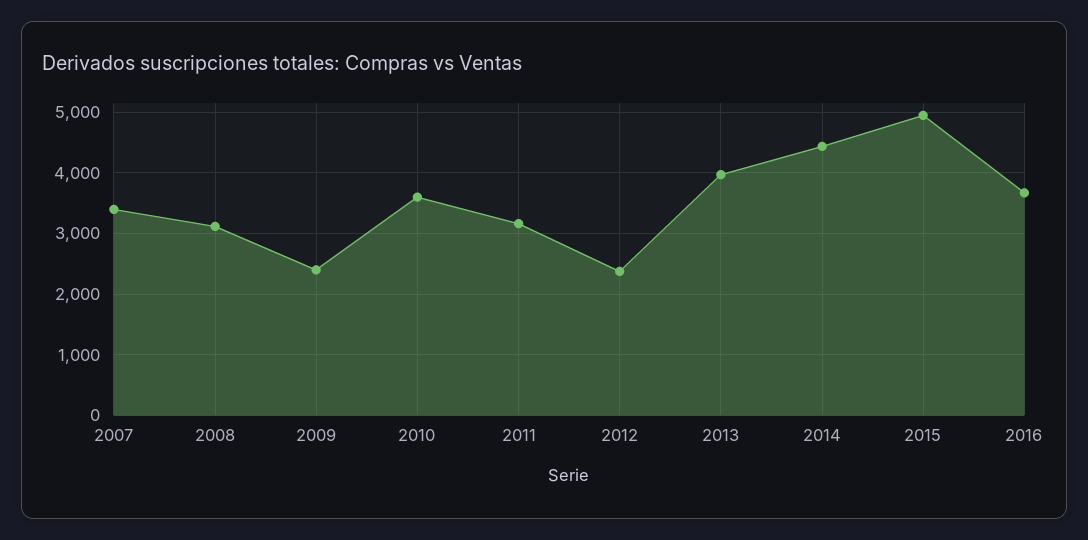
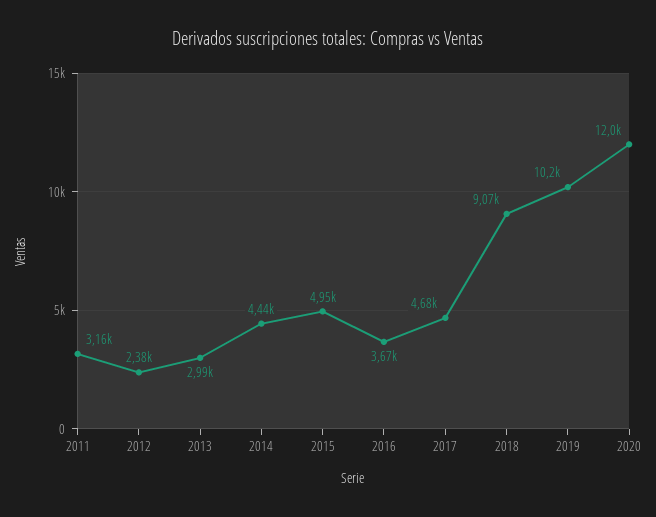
2007: 3400 -> none
2008: 3100 -> none
2009: 2400 -> none
2010: 3600 -> none
2013: 4000 -> 2990
2017: none -> 4680
2018: none -> 9070
2019: none -> 10200
2020: none -> 12000

